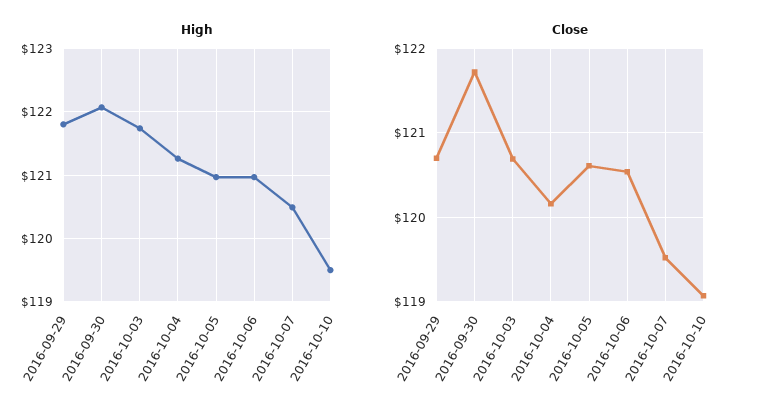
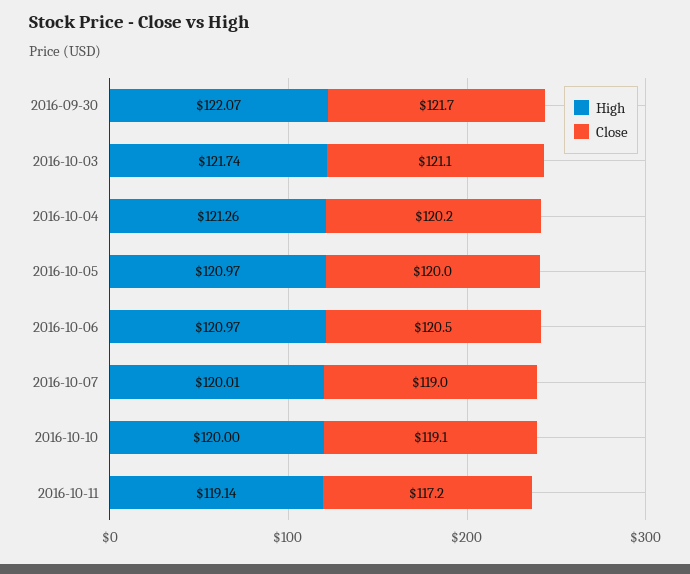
High, 2016-09-29: 121.8 -> none
High, 2016-10-07: 120.5 -> 120.01
High, 2016-10-10: 119.5 -> 120
Close, 2016-09-29: 120.7 -> none
Close, 2016-10-03: 120.7 -> 121.1
Close, 2016-10-05: 120.6 -> 120
Close, 2016-10-07: 119.5 -> 119
High, 2016-10-11: none -> 119.14
Close, 2016-10-11: none -> 117.2

